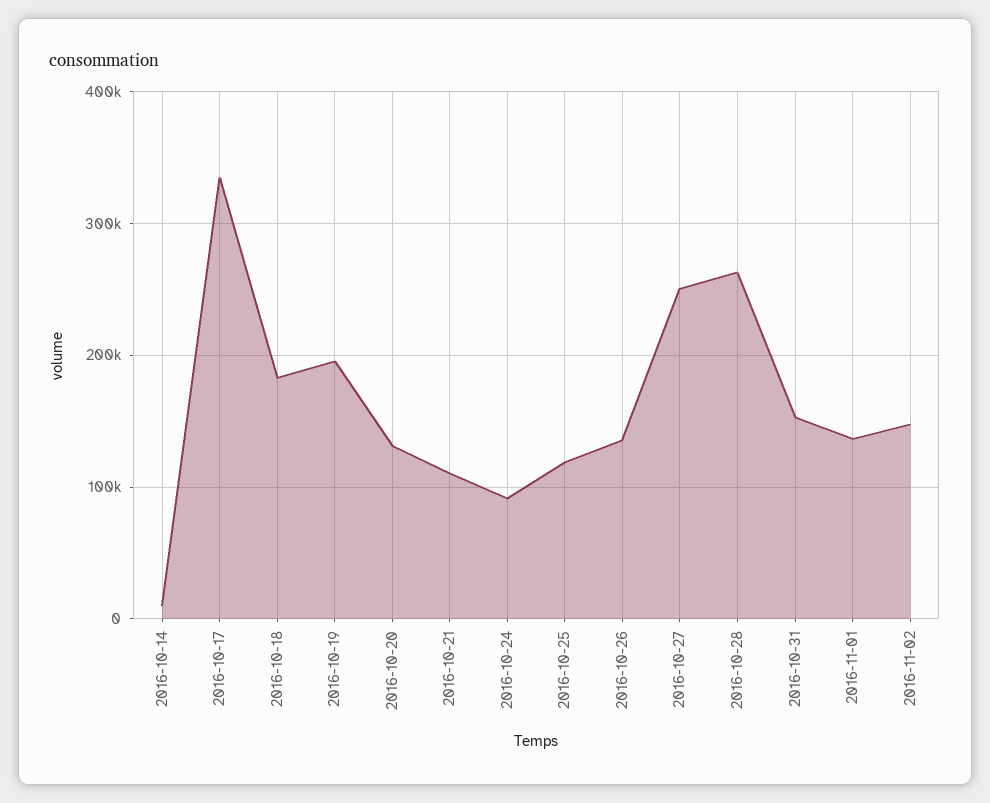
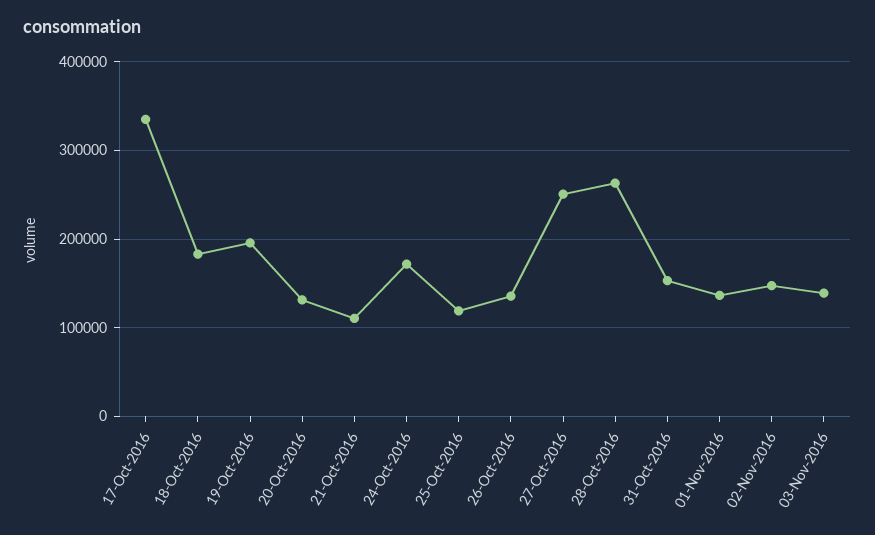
2016-10-14: 10000 -> none
2016-10-24: 90000 -> 170000
03-Nov-2016: none -> 140000

